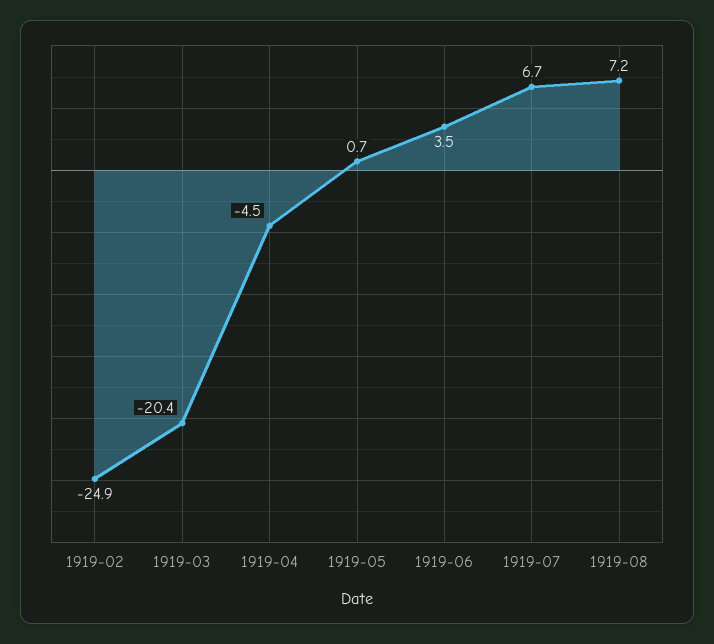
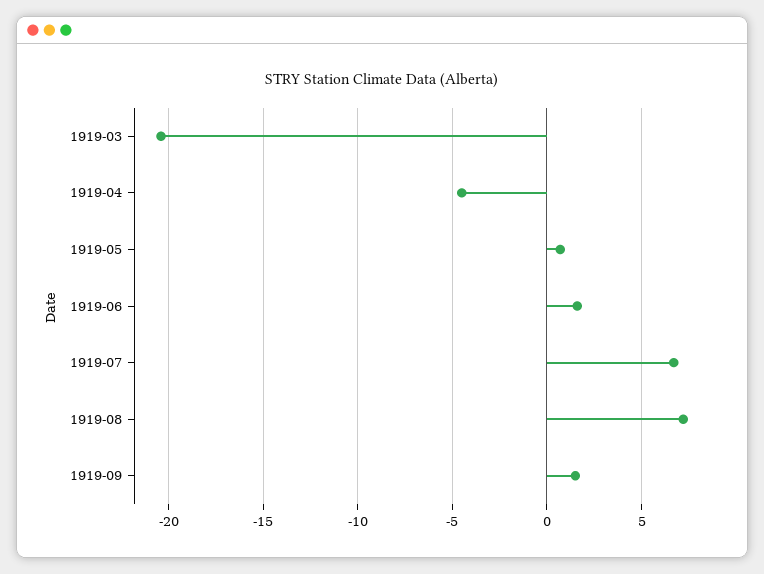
1919-02: -24.9 -> none
1919-06: 3.5 -> 1.5
1919-09: none -> 1.5

